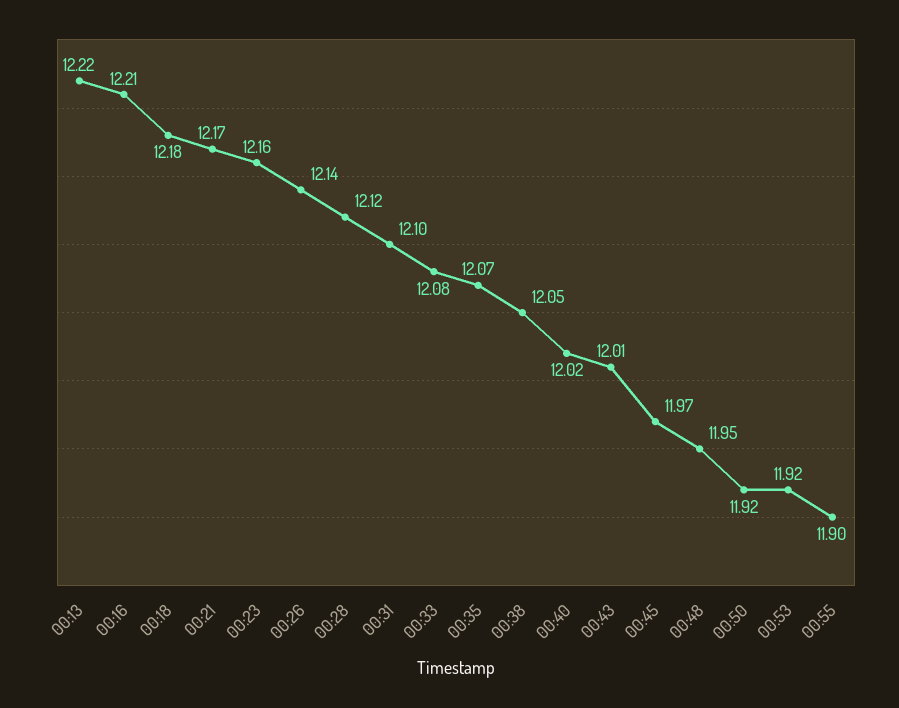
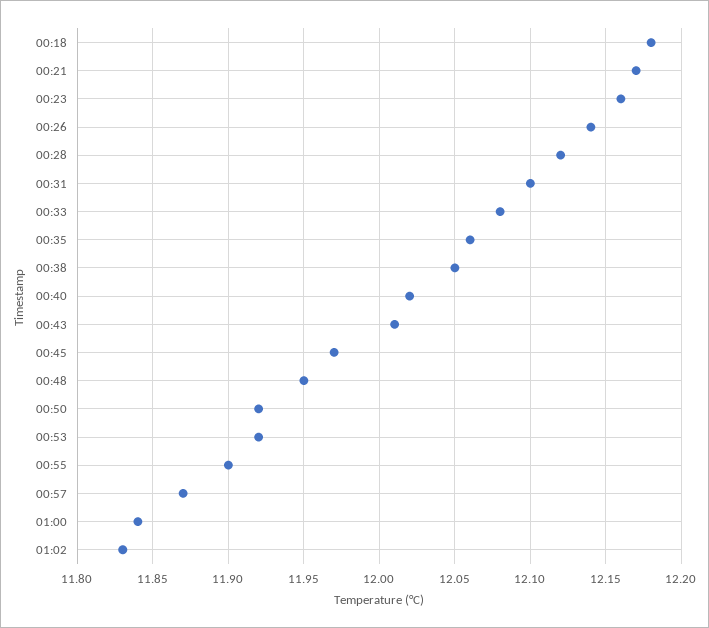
00:13: 12.22 -> none
00:16: 12.21 -> none
00:35: 12.07 -> 12.06
00:57: none -> 11.87
01:00: none -> 11.84
01:02: none -> 11.83

